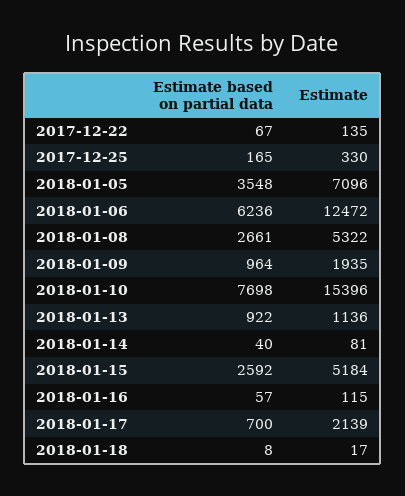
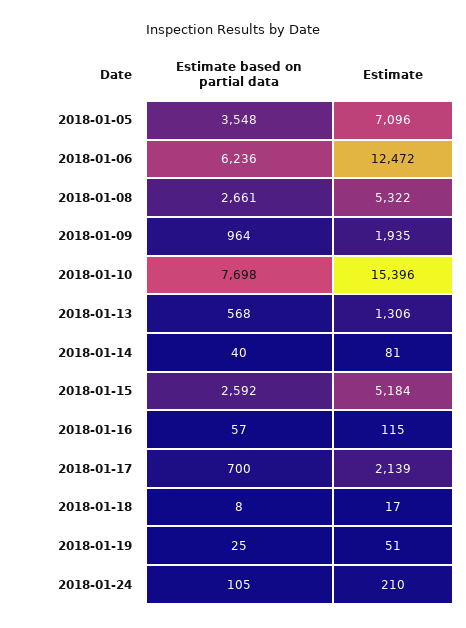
Estimate based on partial data, 2017-12-22: 67 -> none
Estimate, 2017-12-22: 135 -> none
Estimate based on partial data, 2017-12-25: 165 -> none
Estimate, 2017-12-25: 330 -> none
Estimate based on partial data, 2018-01-13: 922 -> 568
Estimate, 2018-01-13: 1136 -> 1306
Estimate based on partial data, 2018-01-19: none -> 25
Estimate, 2018-01-19: none -> 51
Estimate based on partial data, 2018-01-24: none -> 105
Estimate, 2018-01-24: none -> 210

